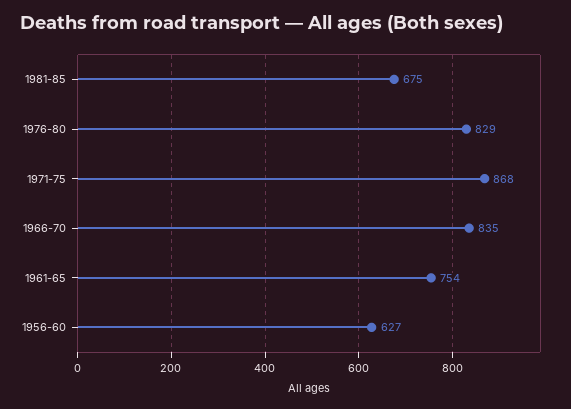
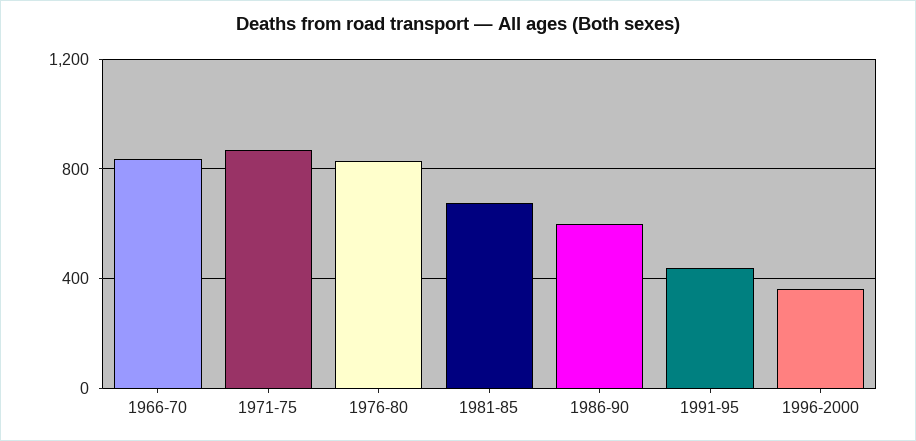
1961-65: 754 -> none
1956-60: 627 -> none
1986-90: none -> 600
1991-95: none -> 450
1996-2000: none -> 350

